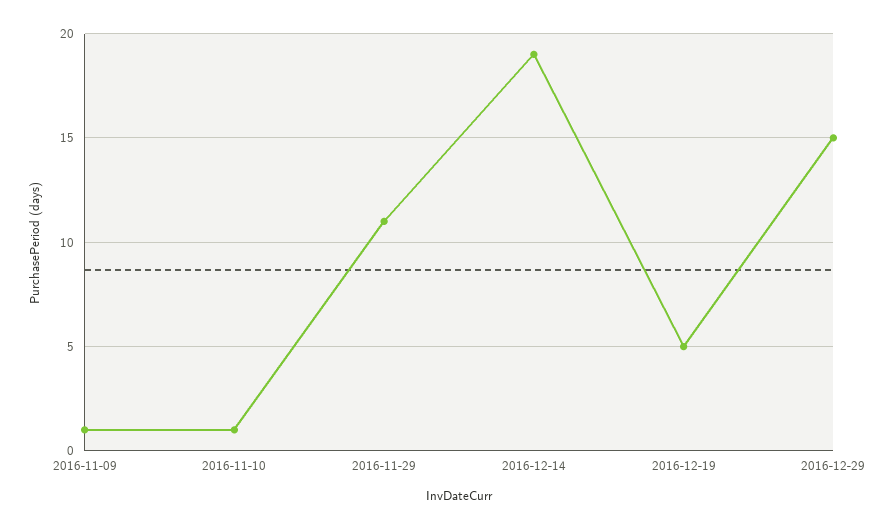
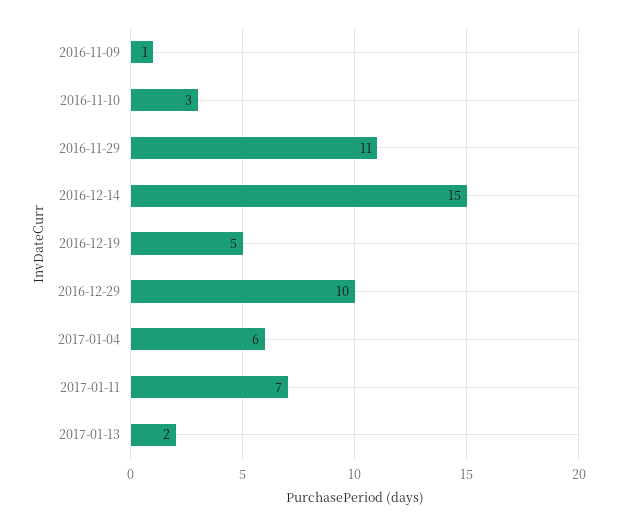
2016-11-10: 1 -> 3
2016-12-14: 19 -> 15
2016-12-29: 15 -> 10
2017-01-04: none -> 6
2017-01-11: none -> 7
2017-01-13: none -> 2

